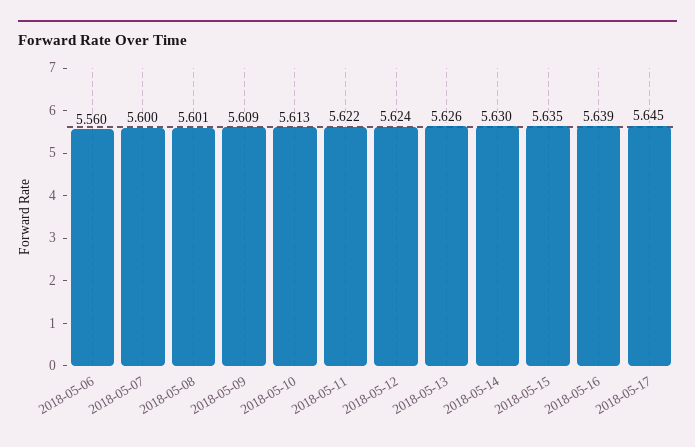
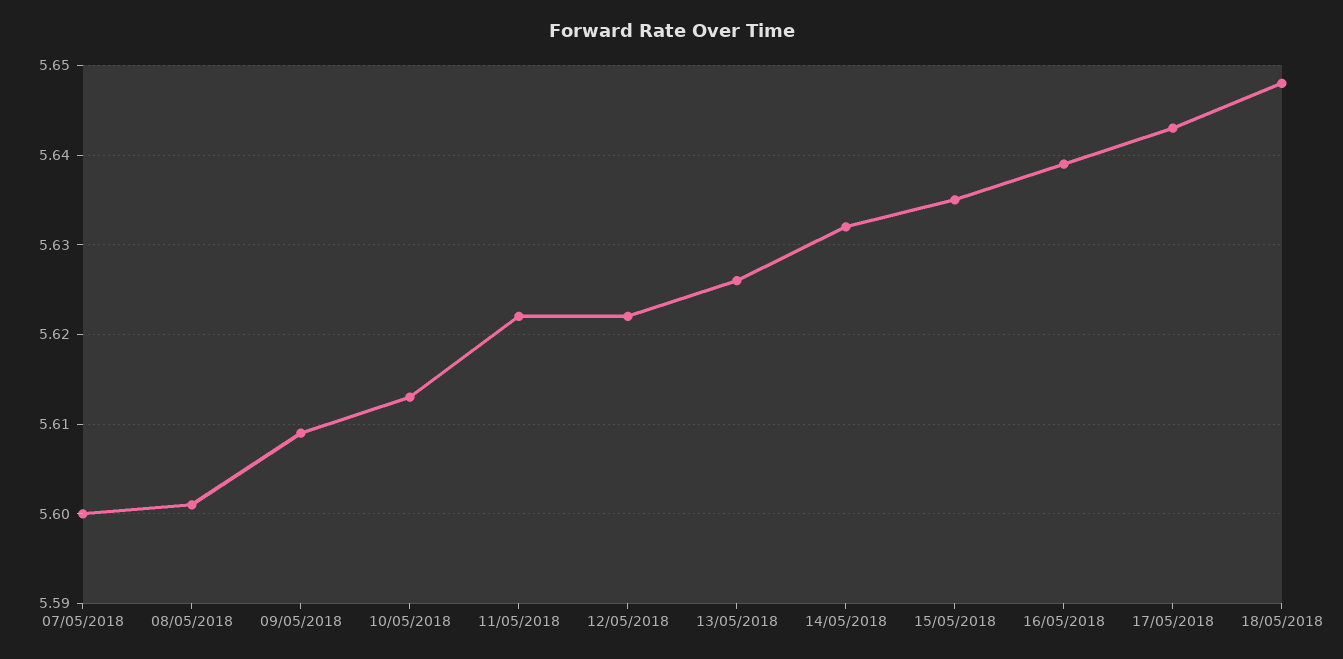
2018-05-06: 5.56 -> none
2018-05-12: 5.624 -> 5.622
2018-05-14: 5.63 -> 5.632
2018-05-17: 5.645 -> 5.643
18/05/2018: none -> 5.648

